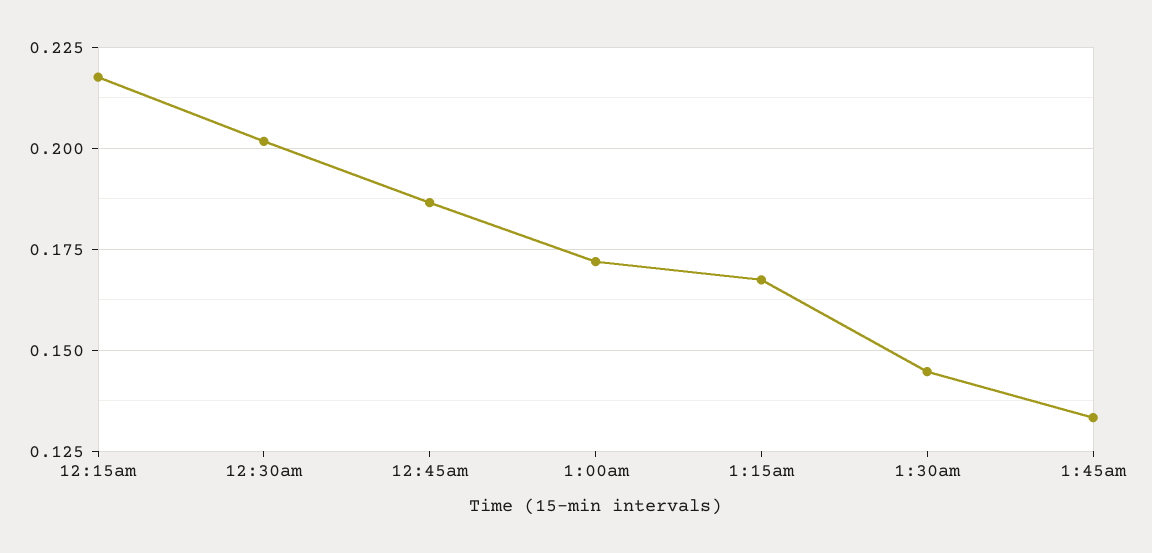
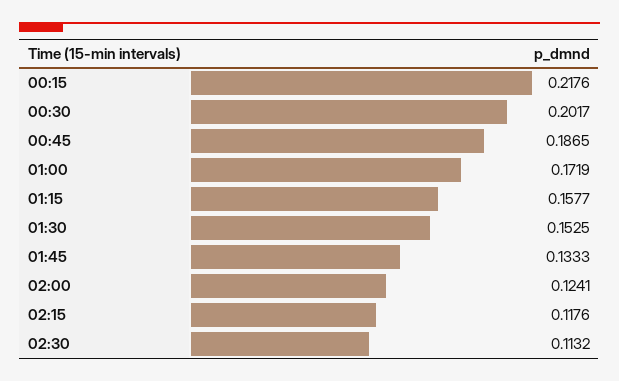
1:15am: 0.1675 -> 0.1577
1:30am: 0.145 -> 0.1525
02:00: none -> 0.1241
02:15: none -> 0.1176
02:30: none -> 0.1132

